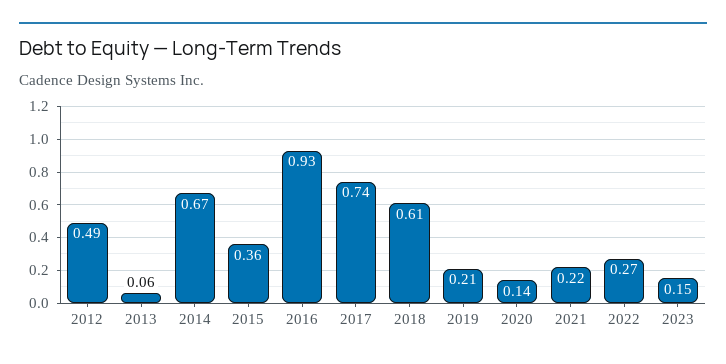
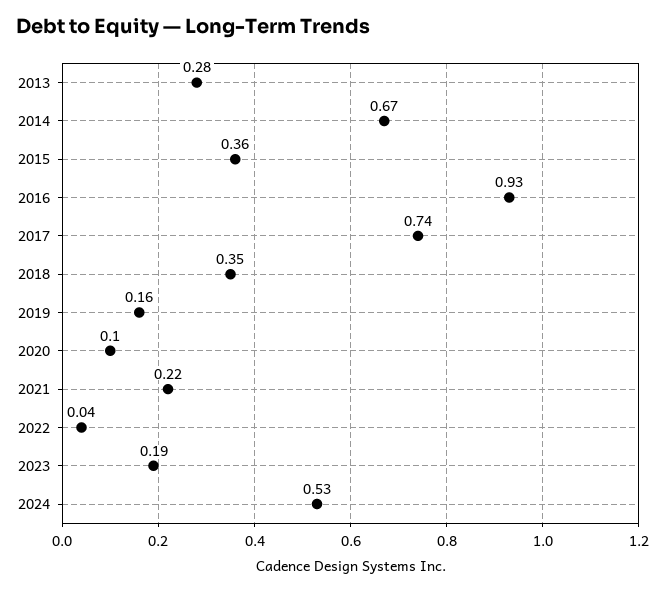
2012: 0.49 -> none
2013: 0.06 -> 0.28
2018: 0.61 -> 0.35
2019: 0.21 -> 0.16
2020: 0.14 -> 0.1
2022: 0.27 -> 0.04
2023: 0.15 -> 0.19
2024: none -> 0.53

